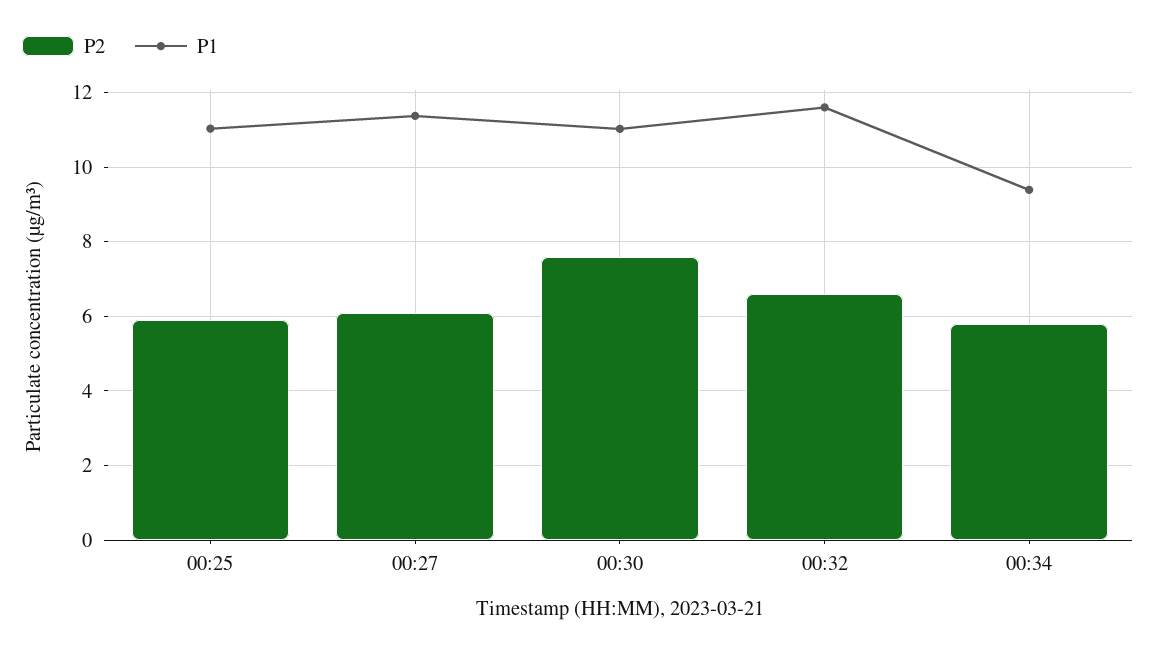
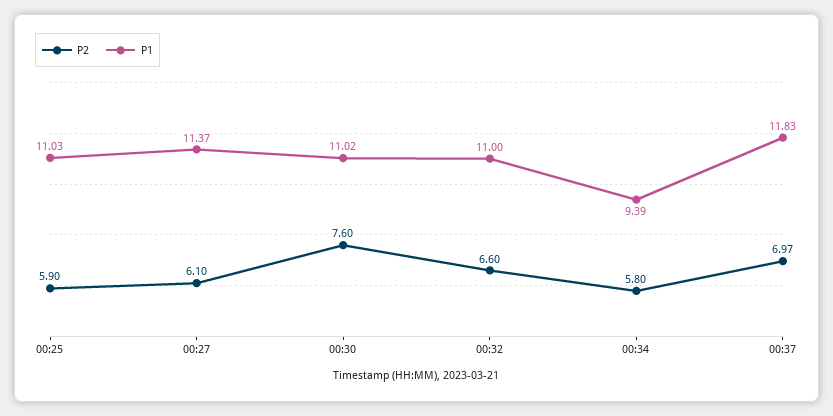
P1, 00:32: 11.6 -> 11
P2, 00:37: none -> 6.97
P1, 00:37: none -> 11.83

